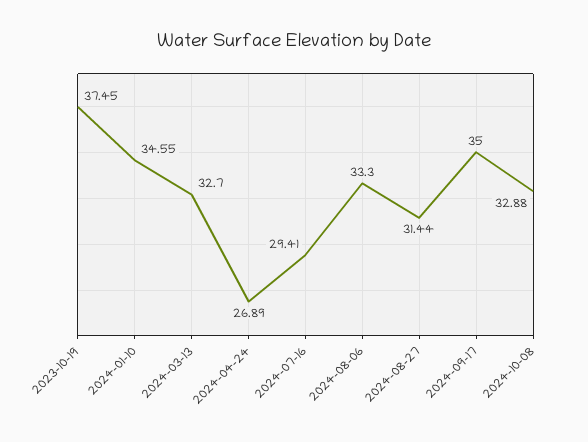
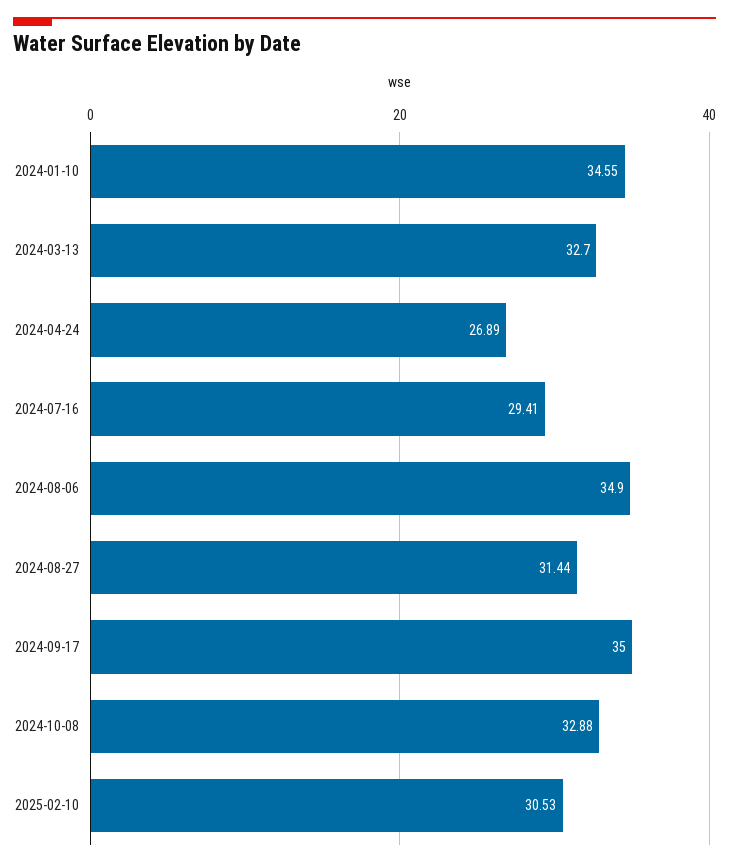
2023-10-19: 37.45 -> none
2024-08-06: 33.3 -> 34.9
2025-02-10: none -> 30.53

